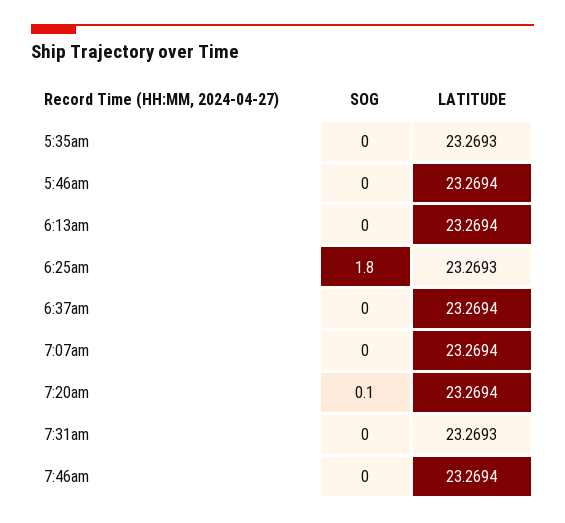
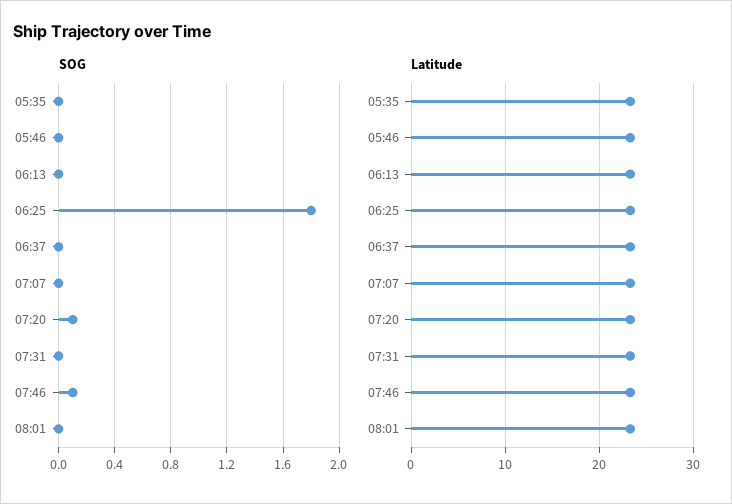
SOG, 7:46am: 0 -> 0.1
SOG, 08:01: none -> 0
LATITUDE, 08:01: none -> 23

